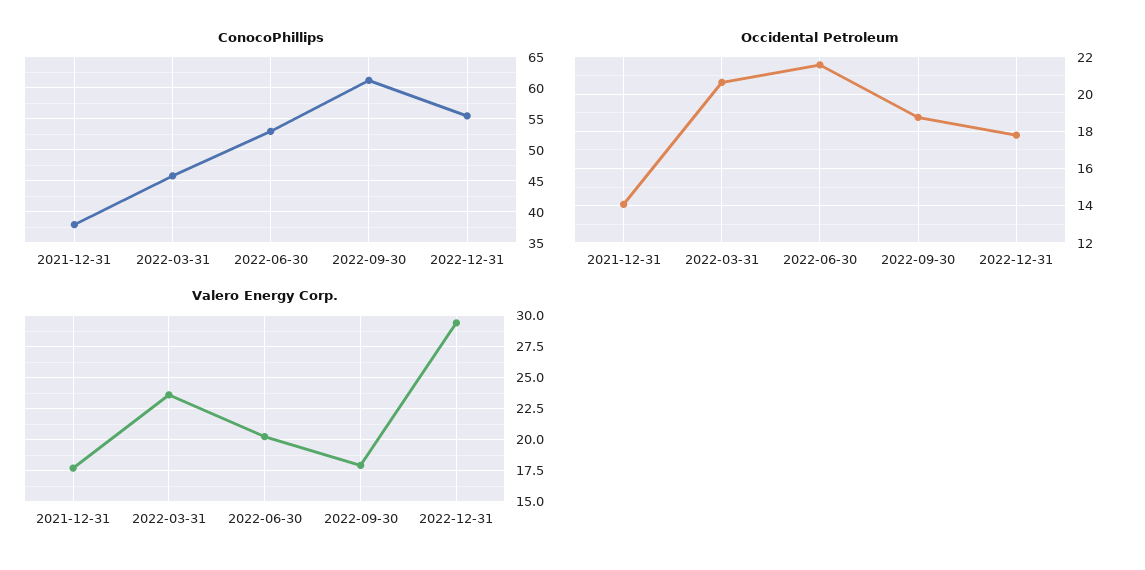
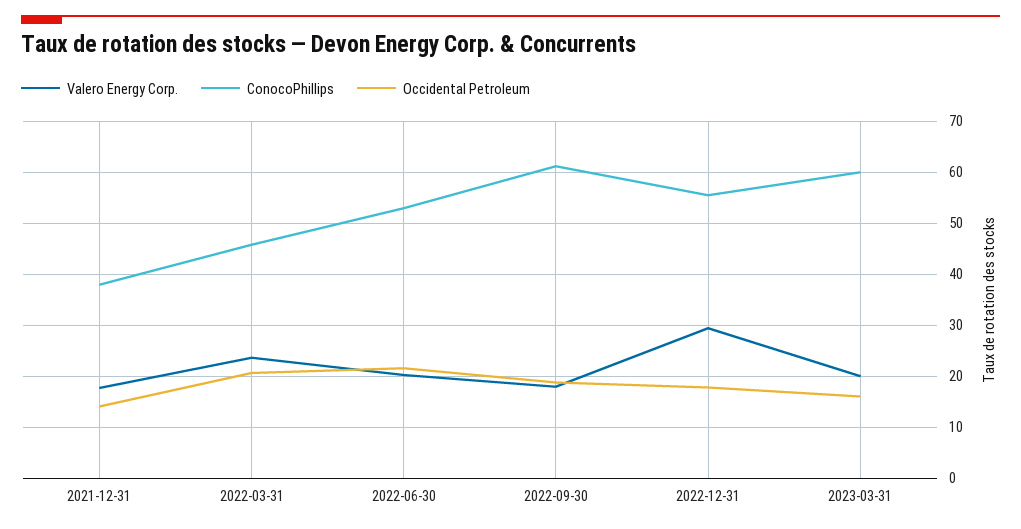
Valero Energy Corp., 2023-03-31: none -> 20
ConocoPhillips, 2023-03-31: none -> 60
Occidental Petroleum, 2023-03-31: none -> 16

